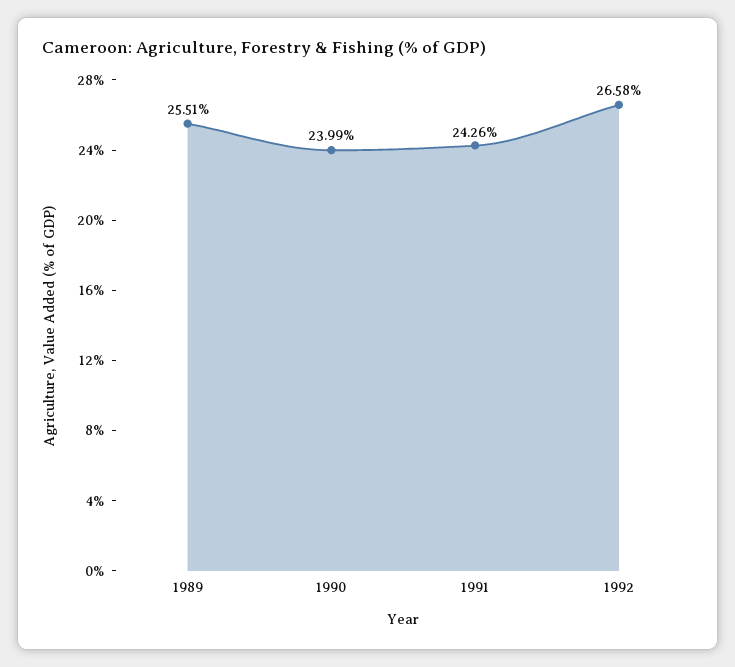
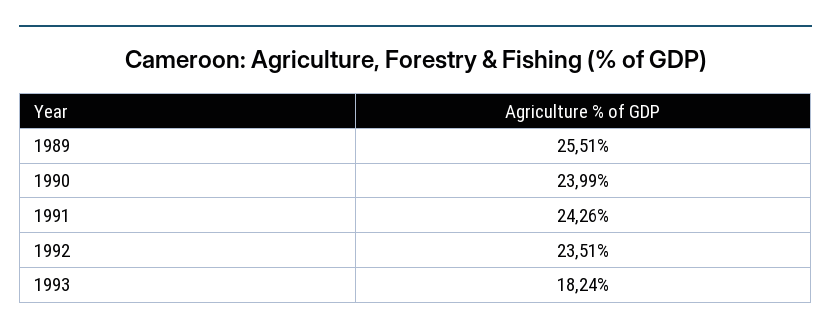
1992: 26.58 -> 23.51
1993: none -> 18.24

